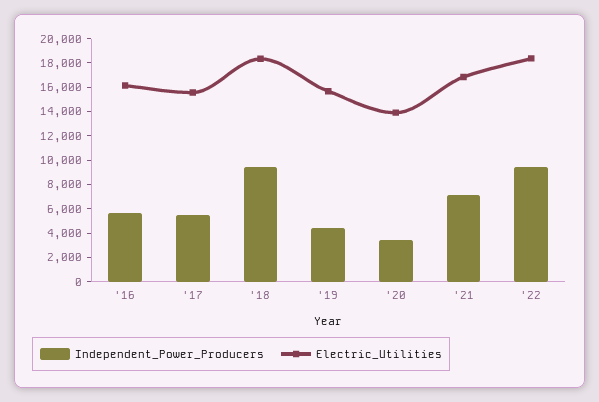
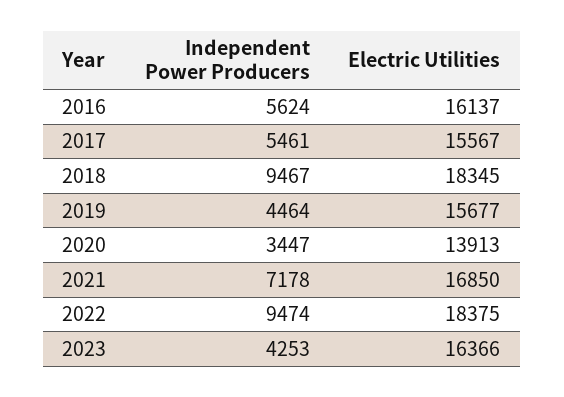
Independent_Power_Producers, 2023: none -> 4253
Electric_Utilities, 2023: none -> 16366

